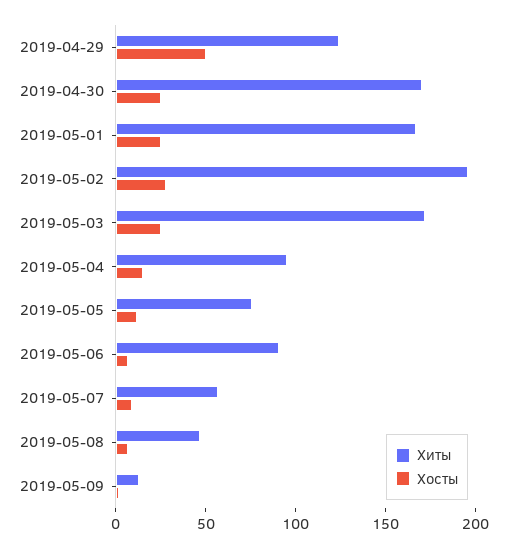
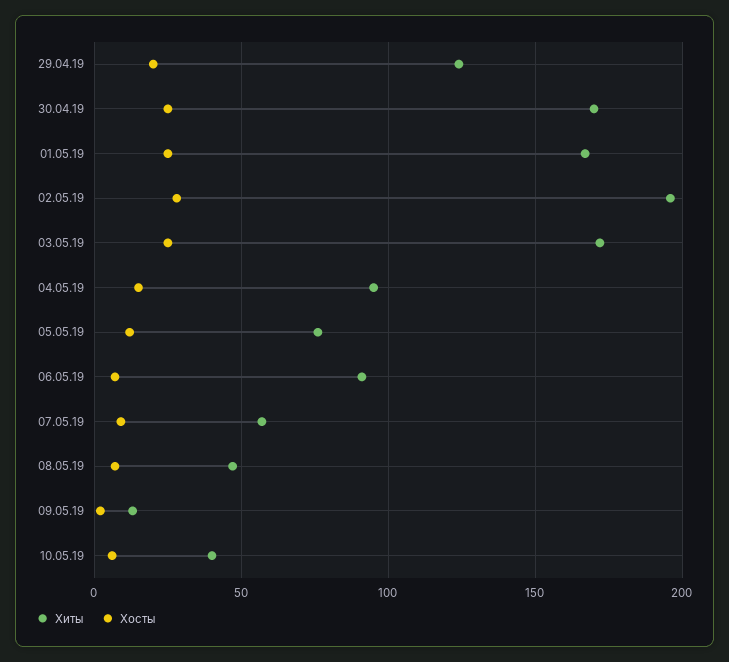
Хосты, 2019-04-29: 50 -> 20
Хиты, 10.05.19: none -> 40
Хосты, 10.05.19: none -> 5

